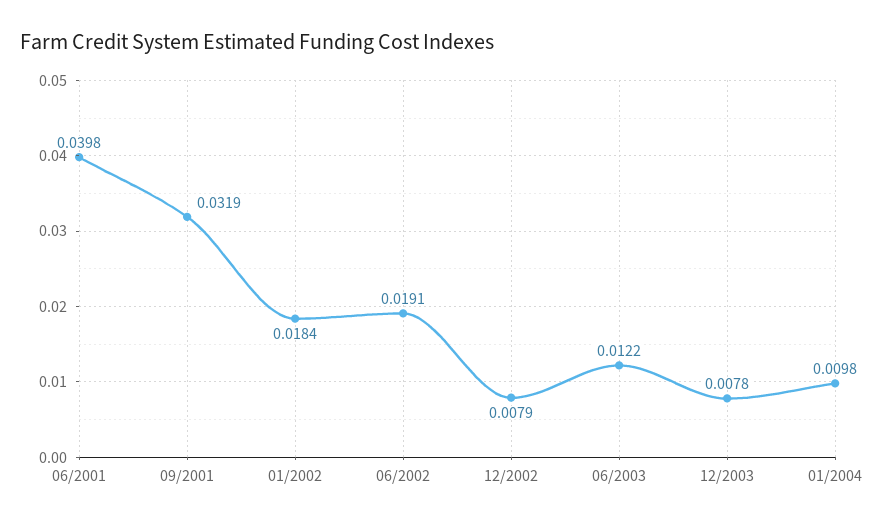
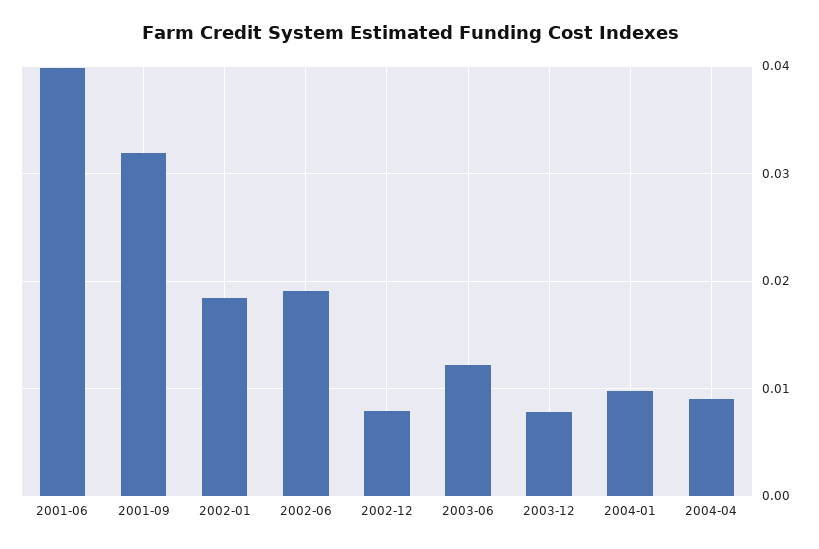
2004-04: none -> 0.009

